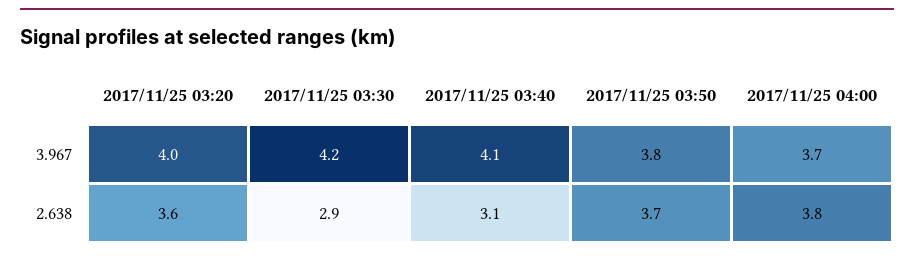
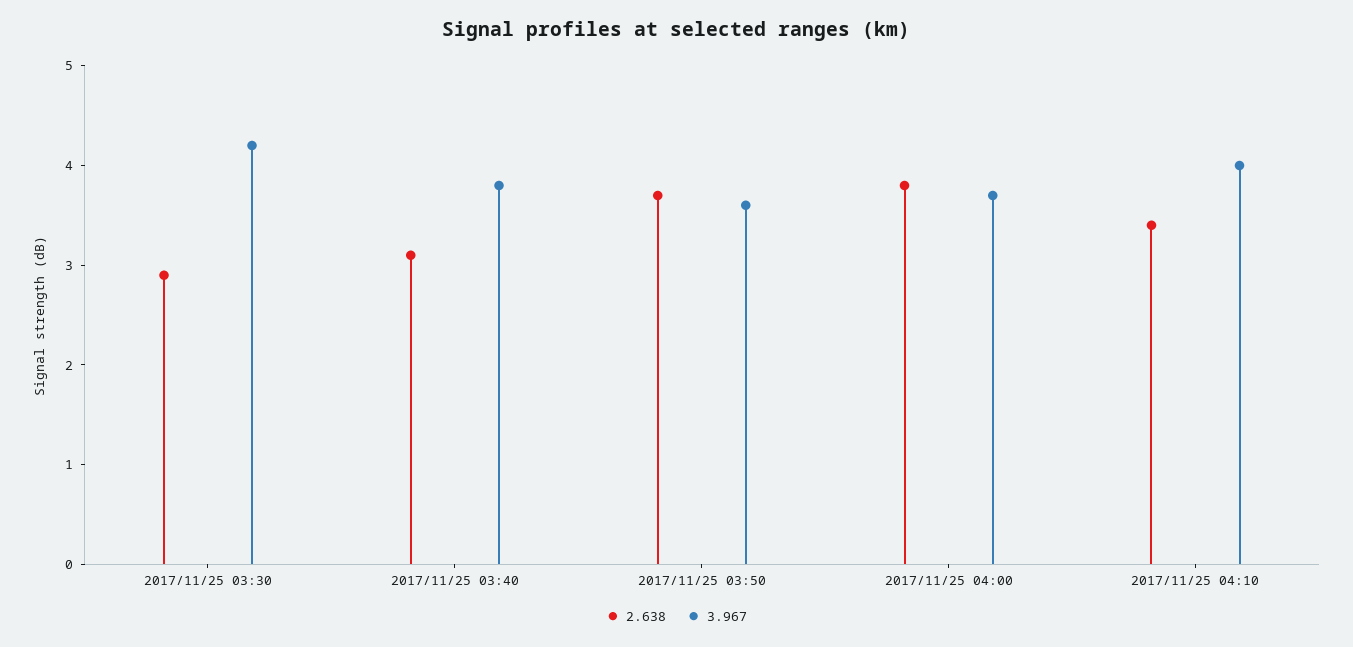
3.967, 2017/11/25 03:20: 4 -> none
3.967, 2017/11/25 03:40: 4.1 -> 3.8
3.967, 2017/11/25 03:50: 3.8 -> 3.6
2.638, 2017/11/25 03:20: 3.6 -> none
2.638, 2017/11/25 04:10: none -> 3.4
3.967, 2017/11/25 04:10: none -> 4

